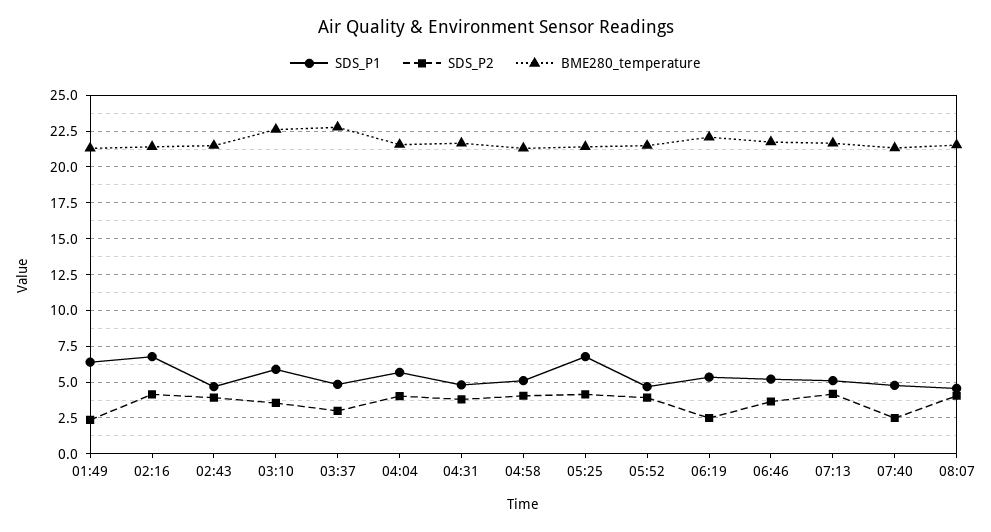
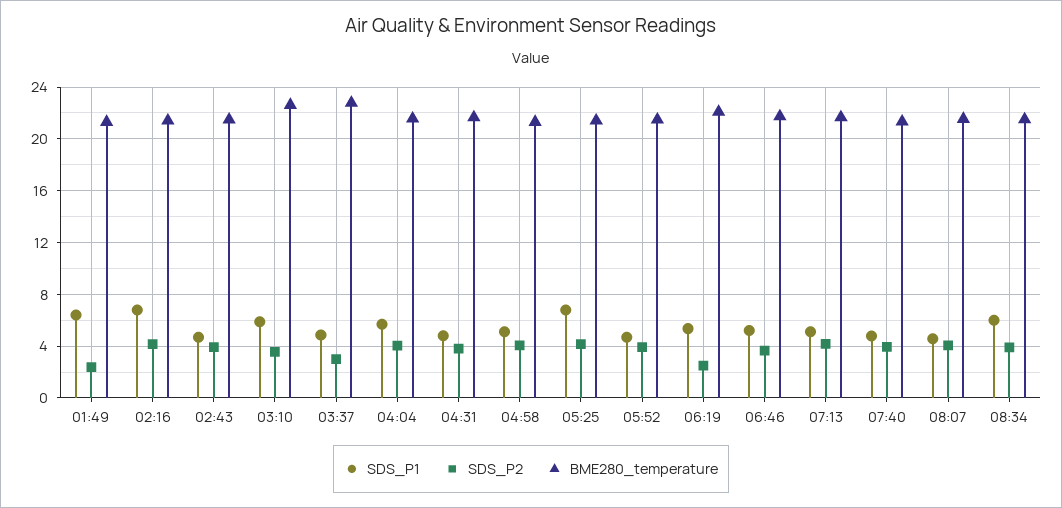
SDS_P2, 07:40: 2.5 -> 4
SDS_P1, 08:34: none -> 6
SDS_P2, 08:34: none -> 4
BME280_temperature, 08:34: none -> 21.5

